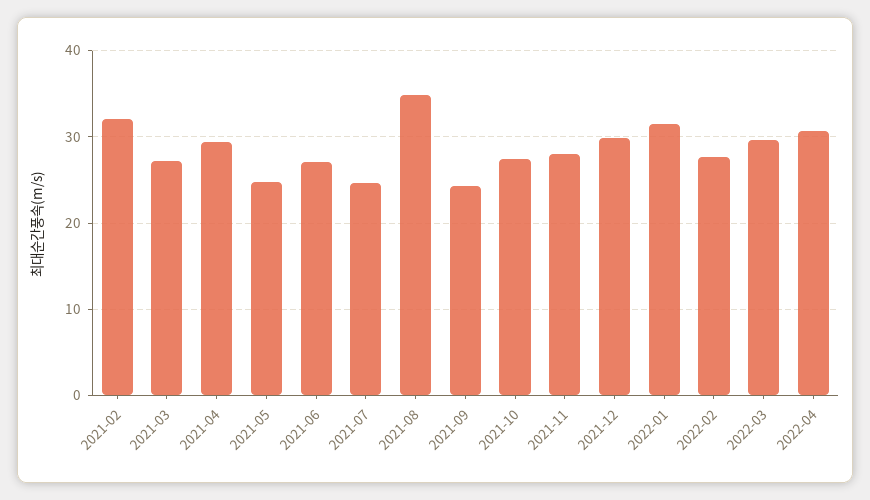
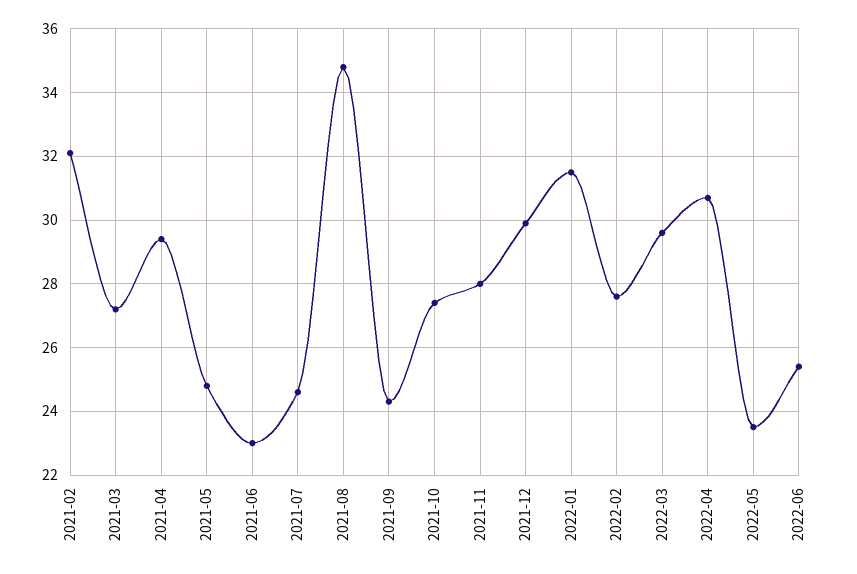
2021-06: 27 -> 23
2022-05: none -> 23.5
2022-06: none -> 25.5

